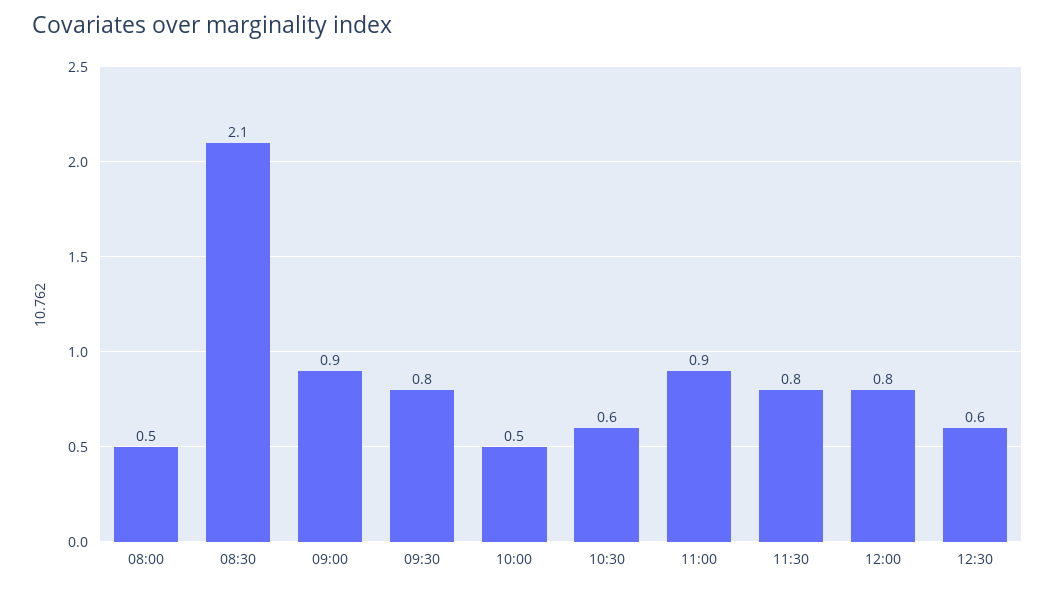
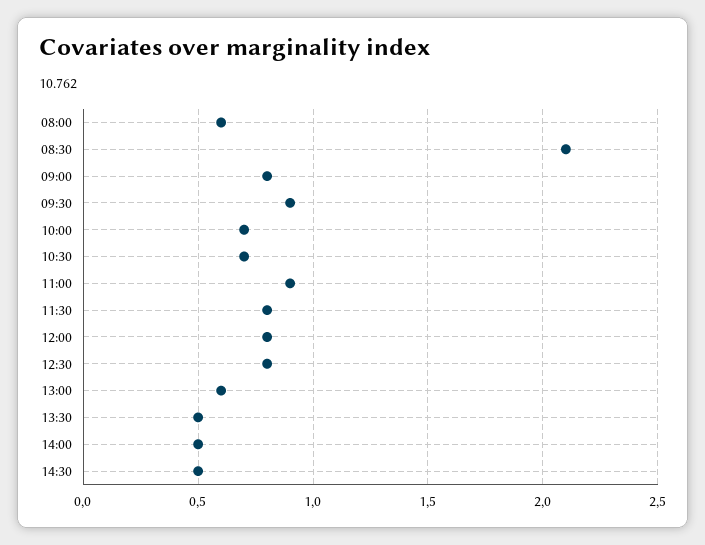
08:00: 0.5 -> 0.6
09:00: 0.9 -> 0.8
09:30: 0.8 -> 0.9
10:00: 0.5 -> 0.7
10:30: 0.6 -> 0.7
12:30: 0.6 -> 0.8
13:00: none -> 0.6
13:30: none -> 0.5
14:00: none -> 0.5
14:30: none -> 0.5

